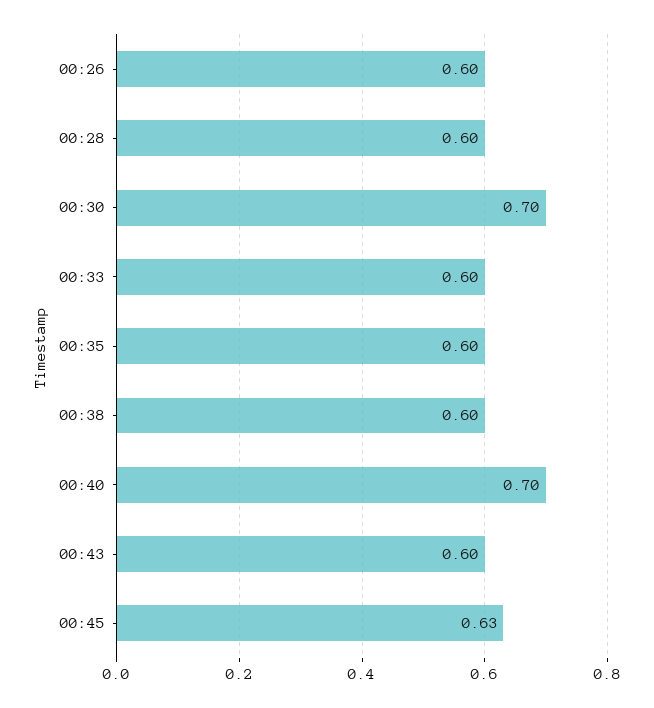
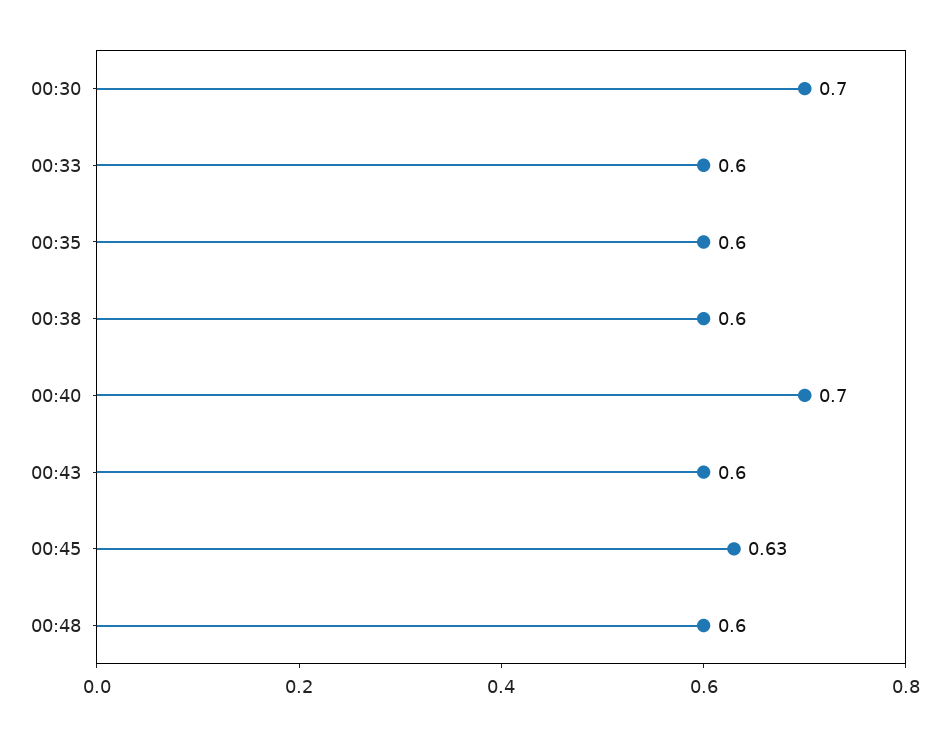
00:26: 0.6 -> none
00:28: 0.6 -> none
00:48: none -> 0.6

